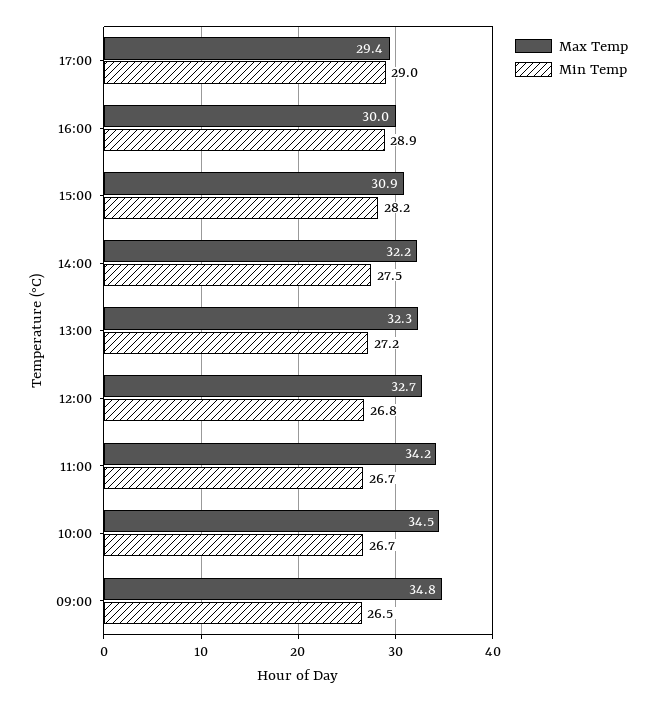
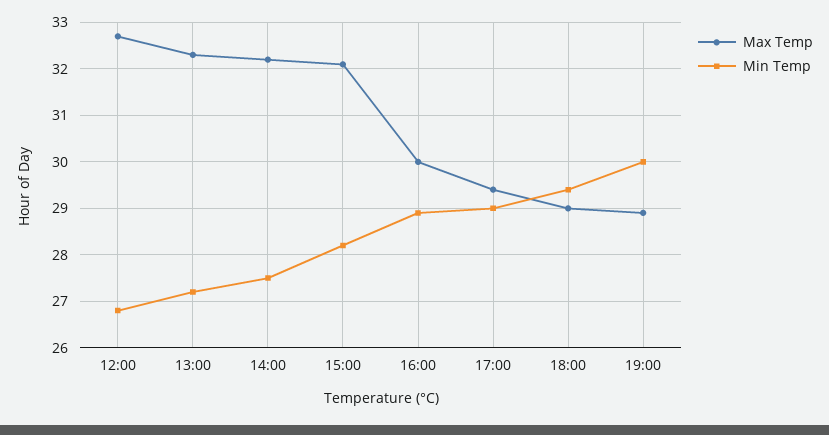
Max Temp, 15:00: 30.9 -> 32
Max Temp, 11:00: 34.2 -> none
Min Temp, 11:00: 26.7 -> none
Max Temp, 10:00: 34.5 -> none
Min Temp, 10:00: 26.7 -> none
Max Temp, 09:00: 34.8 -> none
Min Temp, 09:00: 26.5 -> none
Max Temp, 18:00: none -> 29
Min Temp, 18:00: none -> 29.5
Max Temp, 19:00: none -> 29
Min Temp, 19:00: none -> 30

